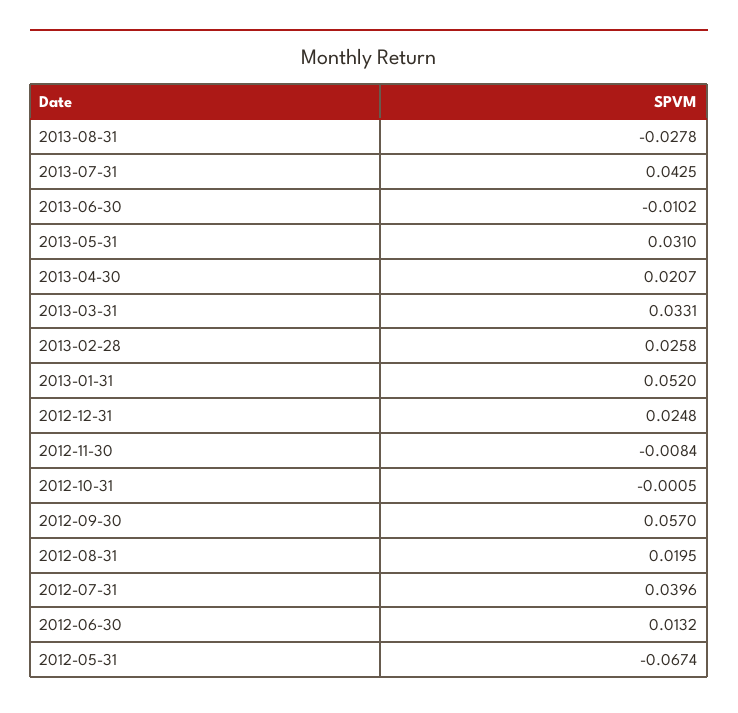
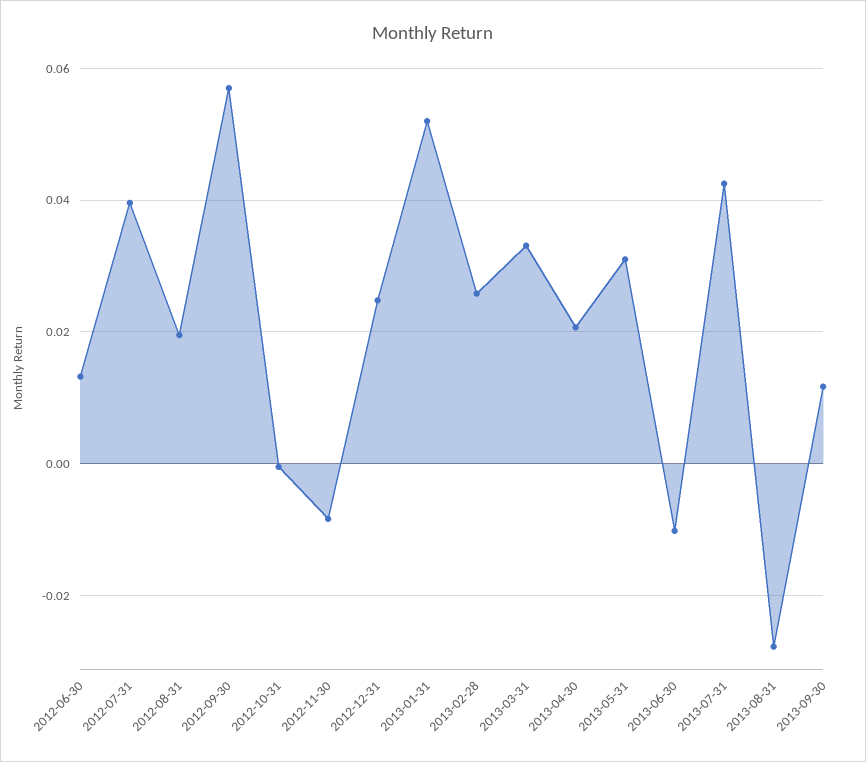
2012-05-31: -0.0674 -> none
2013-09-30: none -> 0.012

